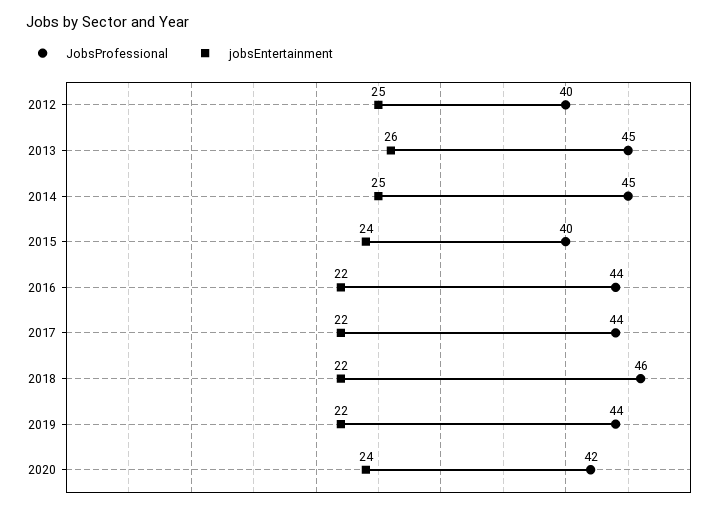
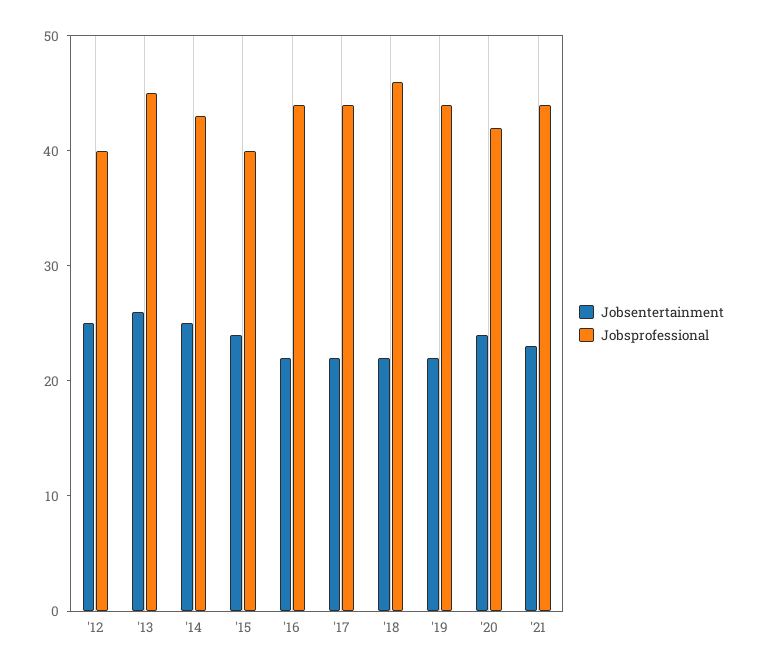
JobsProfessional, 2014: 45 -> 43
jobsEntertainment, '21: none -> 23
JobsProfessional, '21: none -> 44

